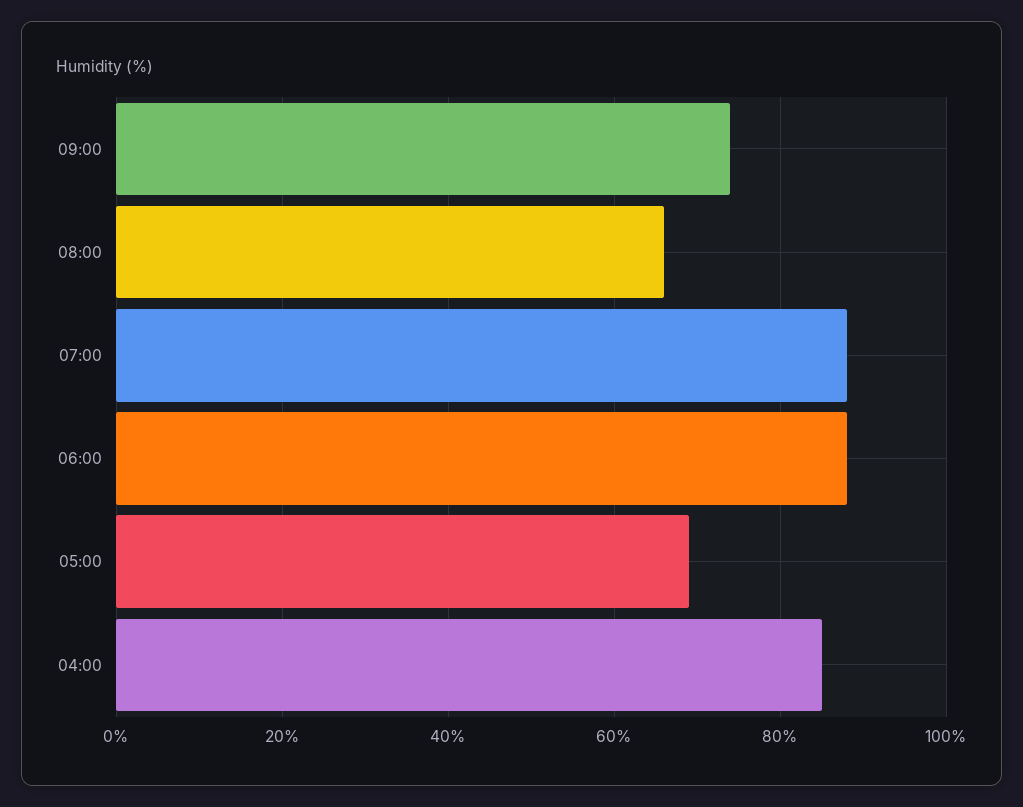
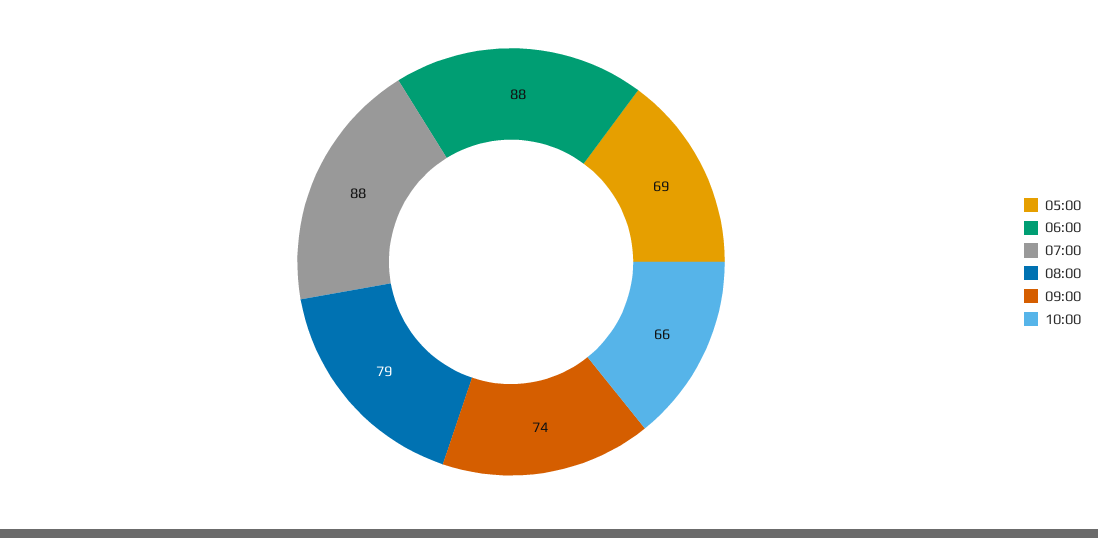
08:00: 65 -> 79
04:00: 85 -> none
10:00: none -> 66

